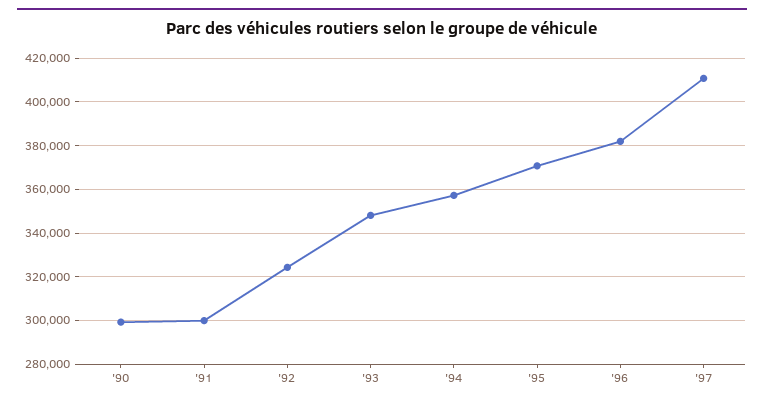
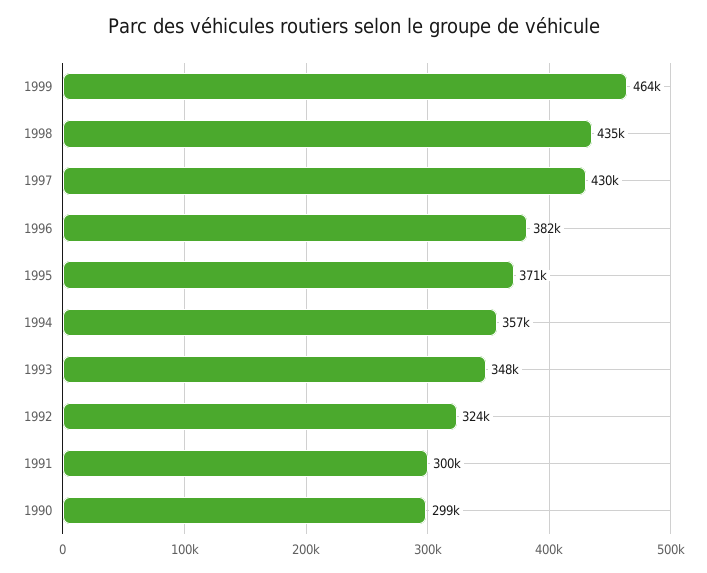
'97: 410000 -> 430000
1999: none -> 464000
1998: none -> 435000

